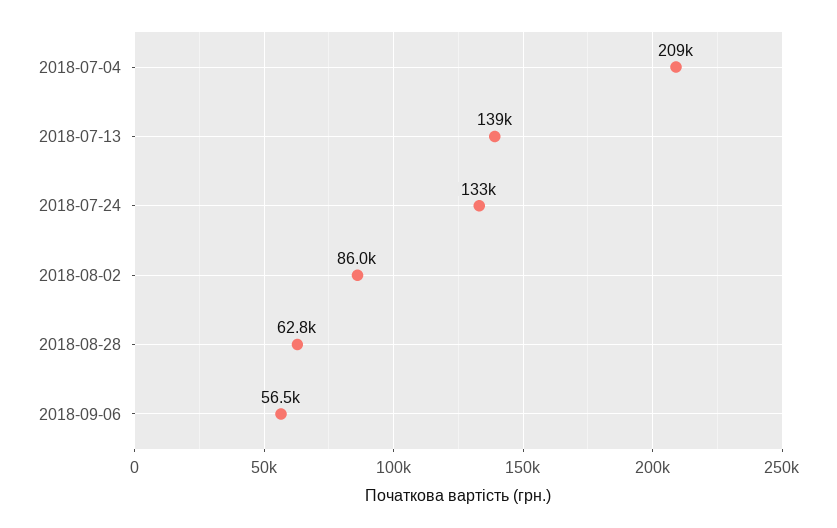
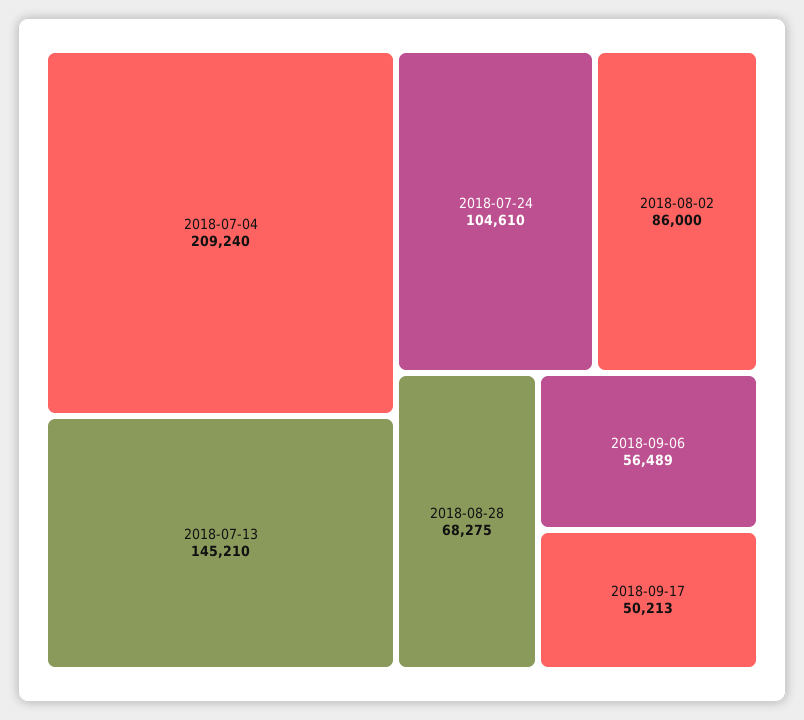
2018-07-13: 139000 -> 145210
2018-07-24: 133000 -> 104610
2018-08-28: 62800 -> 68275
2018-09-17: none -> 50213

